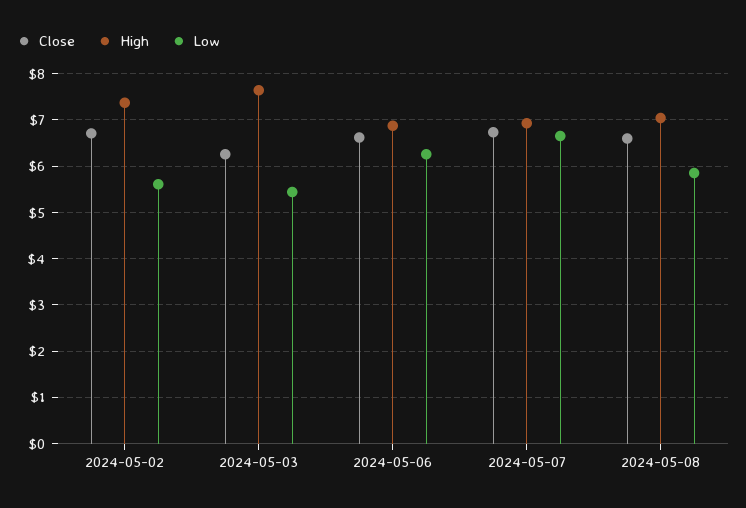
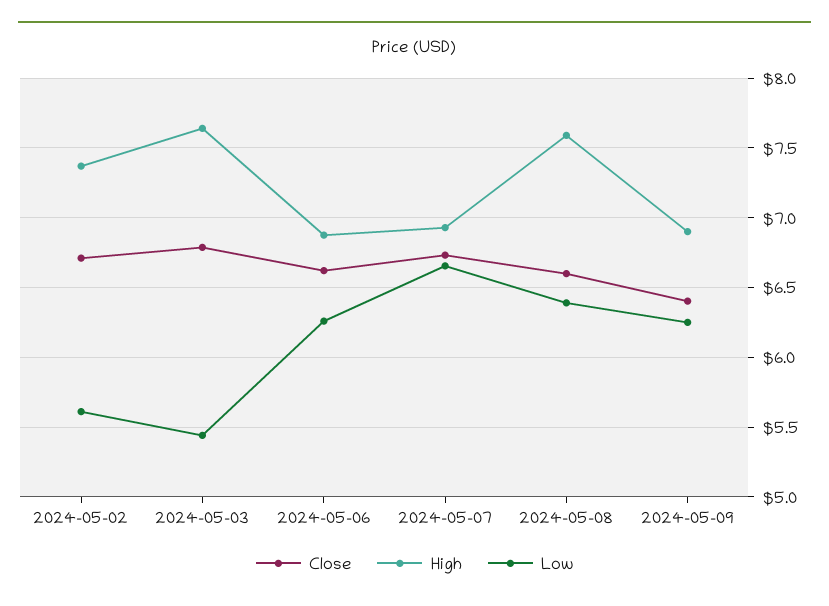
Close, 2024-05-03: 6.2 -> 6.8
High, 2024-05-08: 7 -> 7.6
Low, 2024-05-08: 5.8 -> 6.4
Close, 2024-05-09: none -> 6.4
High, 2024-05-09: none -> 6.9
Low, 2024-05-09: none -> 6.25

